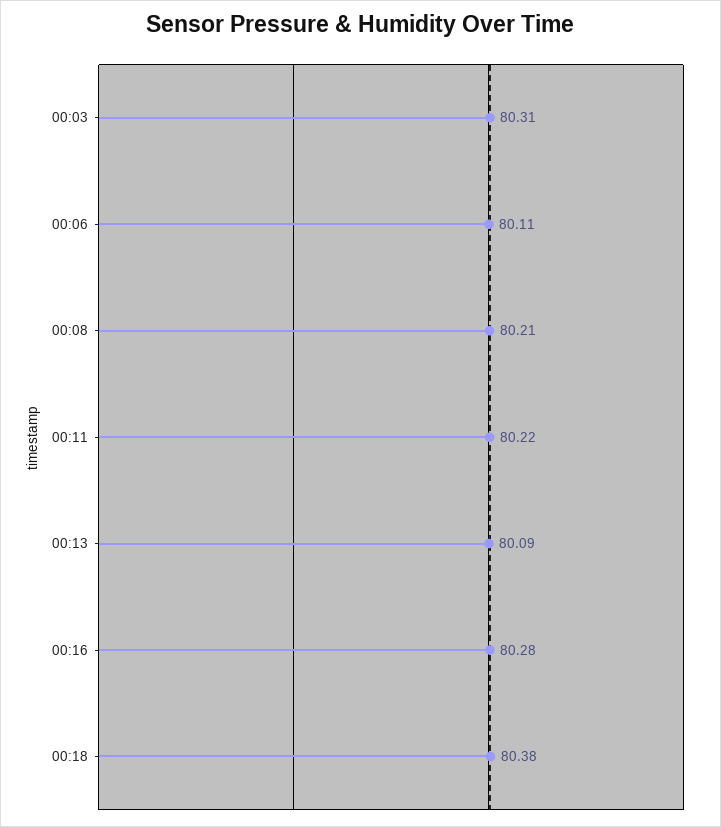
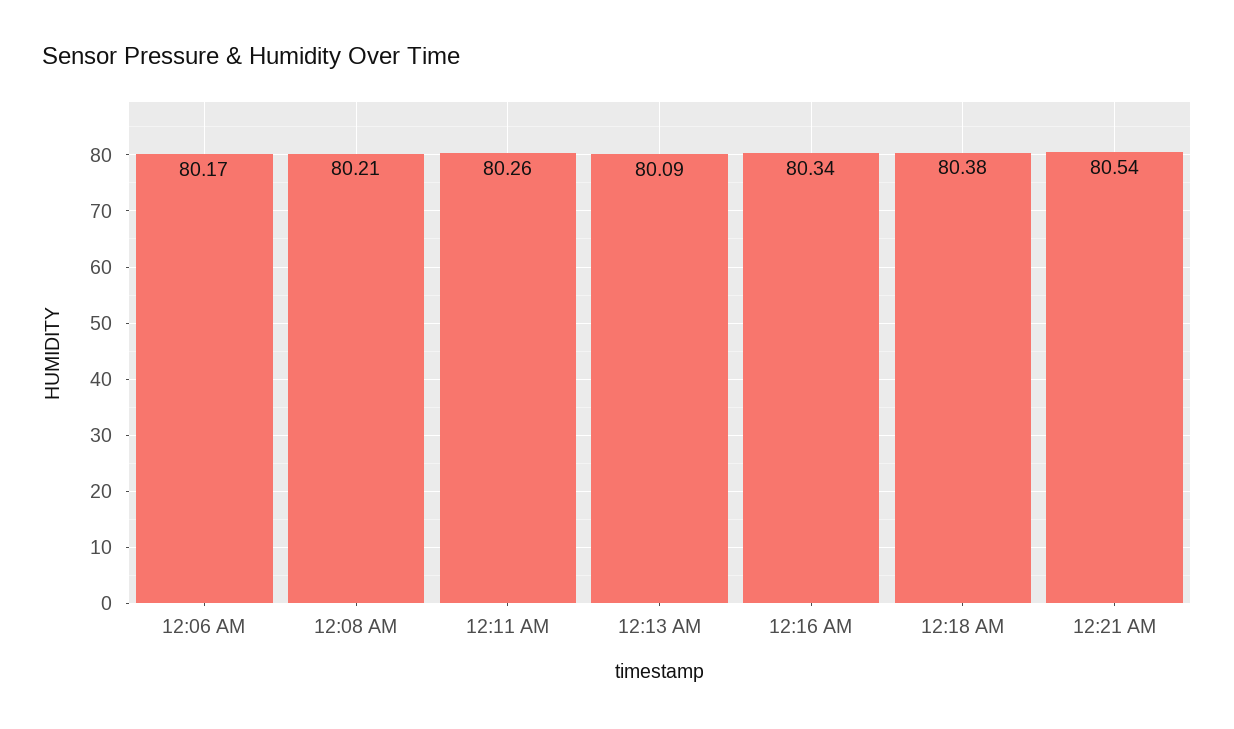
00:03: 80.31 -> none
00:06: 80.11 -> 80.17
00:11: 80.22 -> 80.26
00:16: 80.28 -> 80.34
12:21 AM: none -> 80.54

